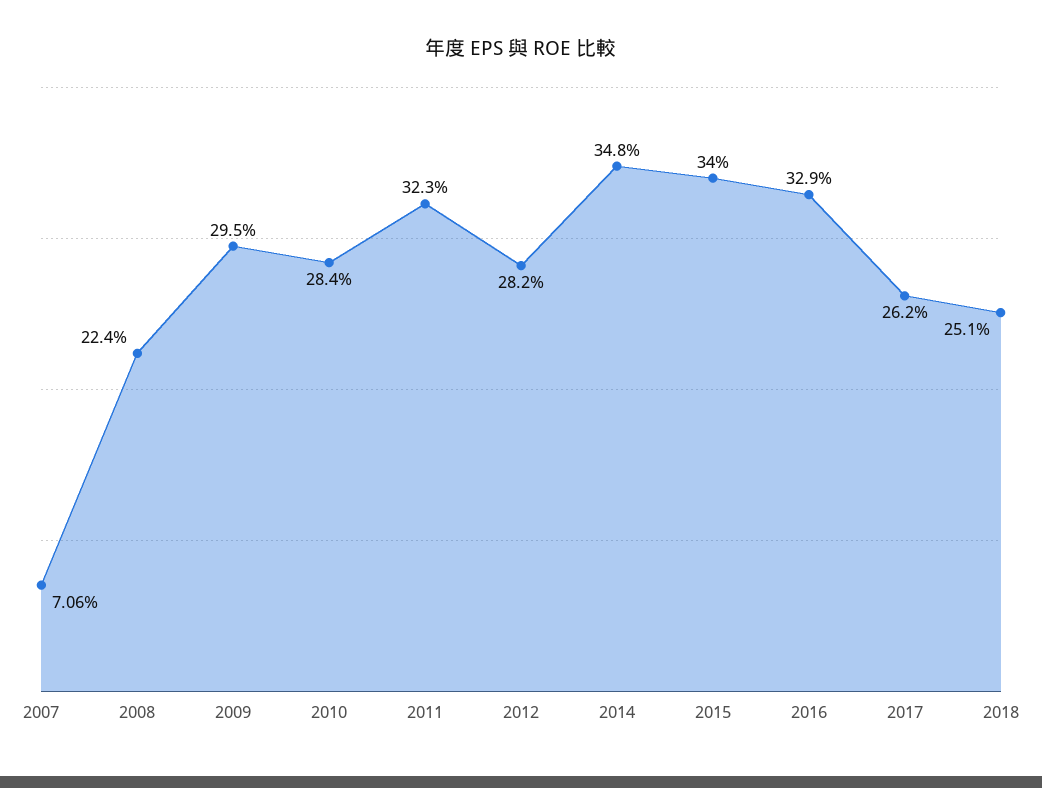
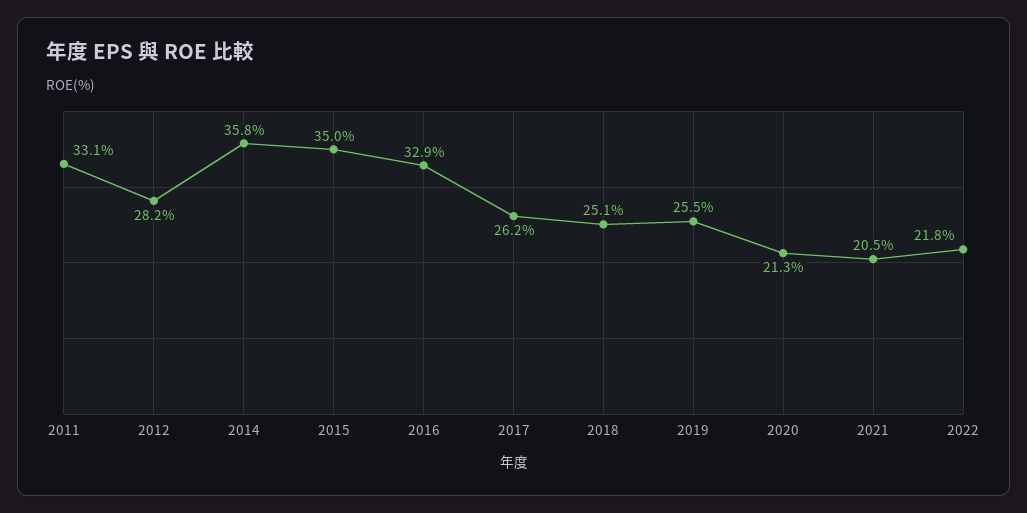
2007: 7.06 -> none
2008: 22.4 -> none
2009: 29.5 -> none
2010: 28.4 -> none
2011: 32.3 -> 33.1
2014: 34.8 -> 35.8
2015: 34 -> 35
2019: none -> 25.5
2020: none -> 21.3
2021: none -> 20.5
2022: none -> 21.8

